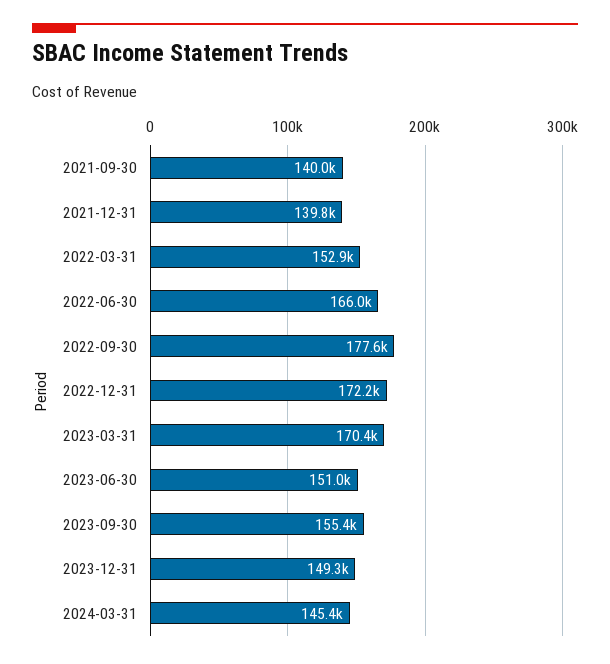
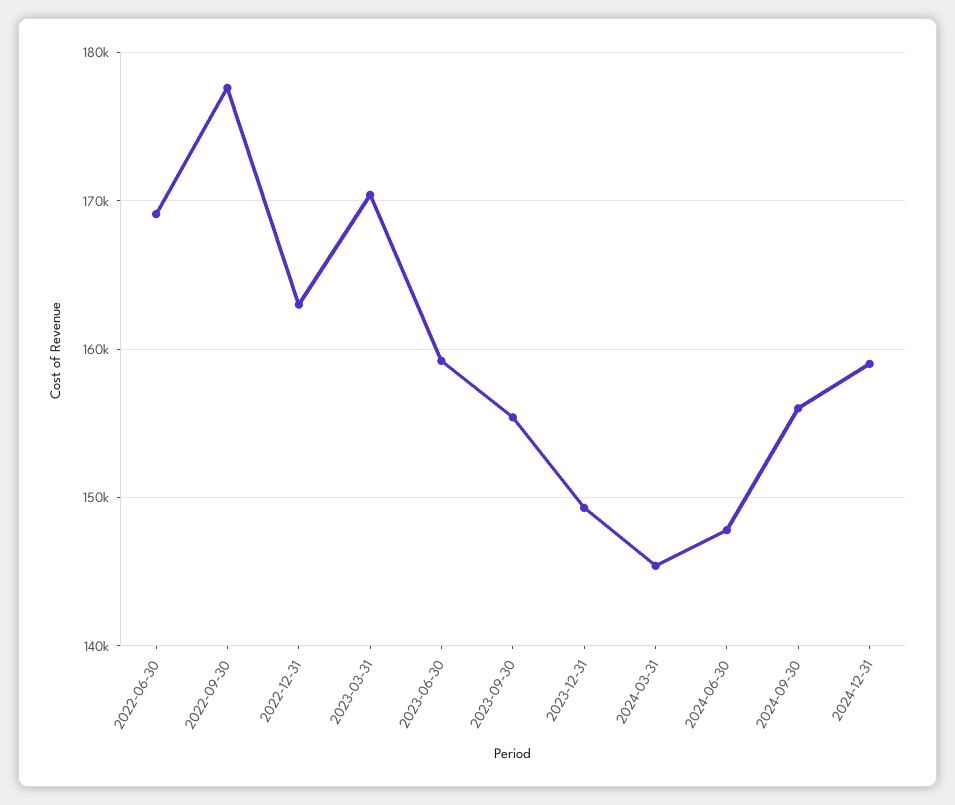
2021-09-30: 140000 -> none
2021-12-31: 139800 -> none
2022-03-31: 152900 -> none
2022-06-30: 166000 -> 169000
2022-12-31: 172200 -> 163000
2023-06-30: 151000 -> 159000
2024-06-30: none -> 148000
2024-09-30: none -> 156000
2024-12-31: none -> 159000

